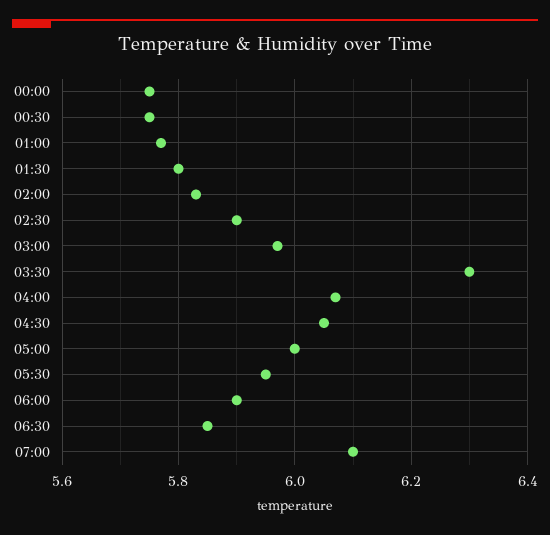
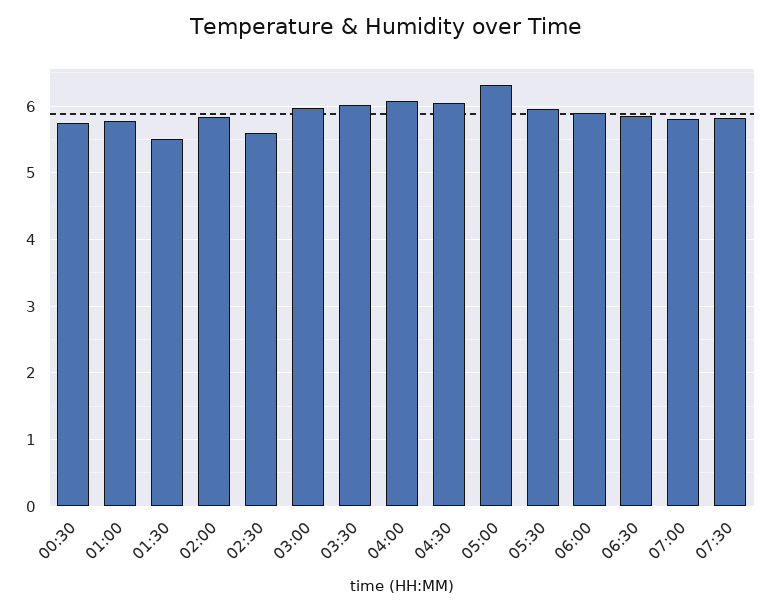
00:00: 5.75 -> none
01:30: 5.8 -> 5.5
02:30: 5.9 -> 5.6
03:30: 6.3 -> 6
05:00: 6 -> 6.3
07:00: 6.1 -> 5.8
07:30: none -> 5.8

